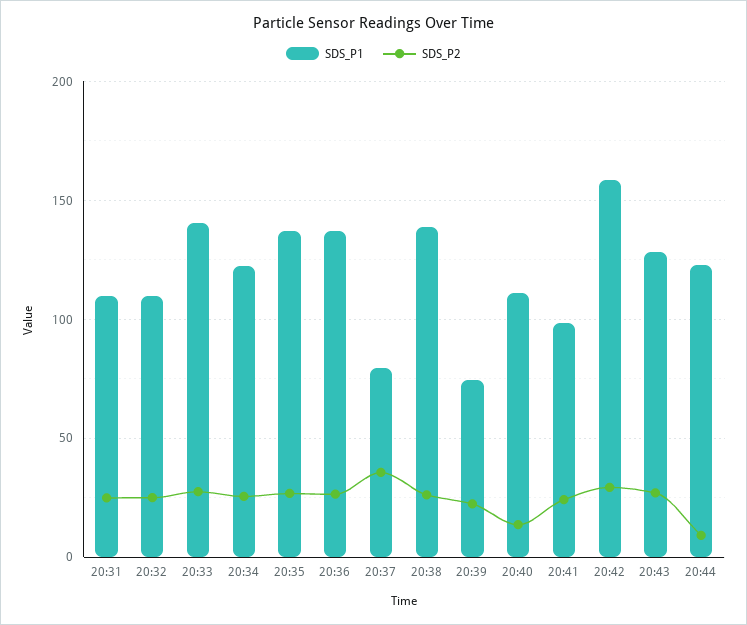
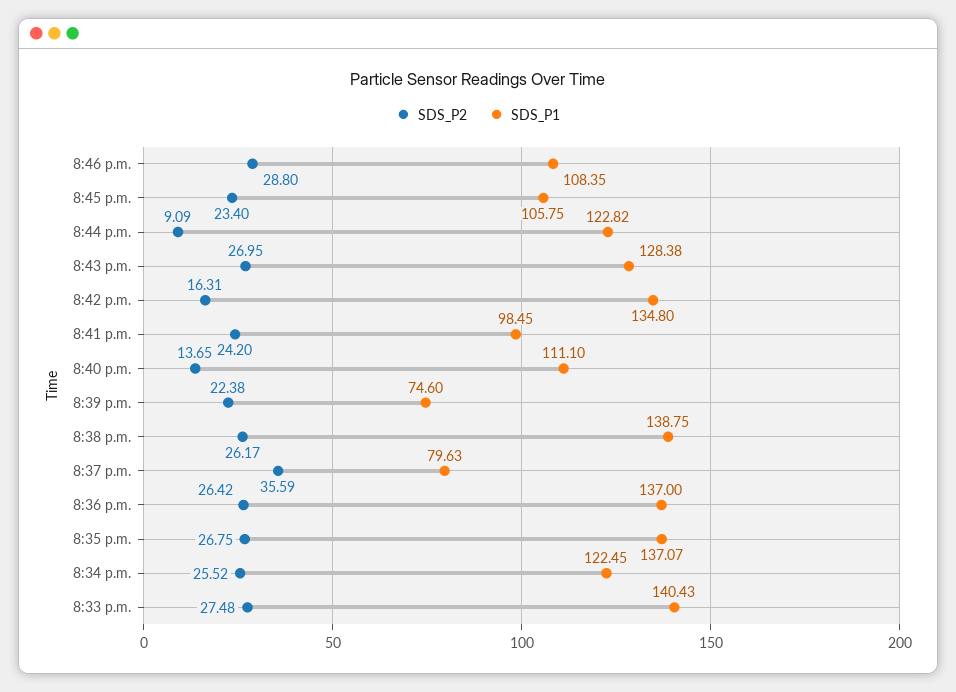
SDS_P1, 20:31: 110 -> none
SDS_P2, 20:31: 25 -> none
SDS_P1, 20:32: 110 -> none
SDS_P2, 20:32: 25 -> none
SDS_P1, 20:42: 160 -> 134.8
SDS_P2, 20:42: 30 -> 16.31
SDS_P2, 8:46 p.m.: none -> 28.8
SDS_P1, 8:46 p.m.: none -> 108.35
SDS_P2, 8:45 p.m.: none -> 23.4
SDS_P1, 8:45 p.m.: none -> 105.75

